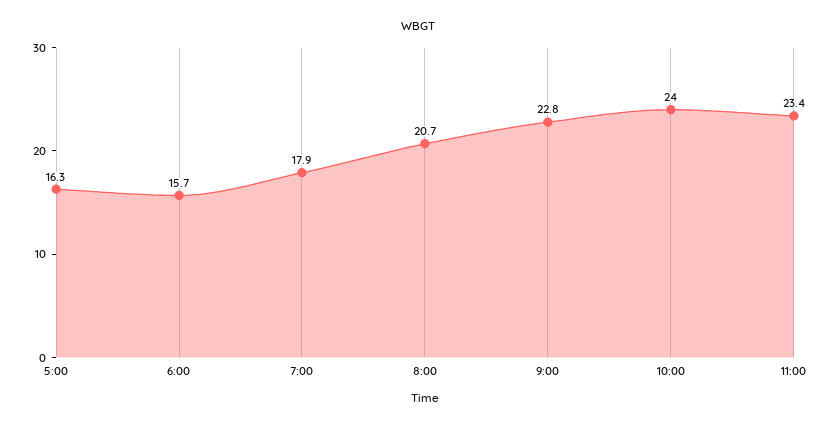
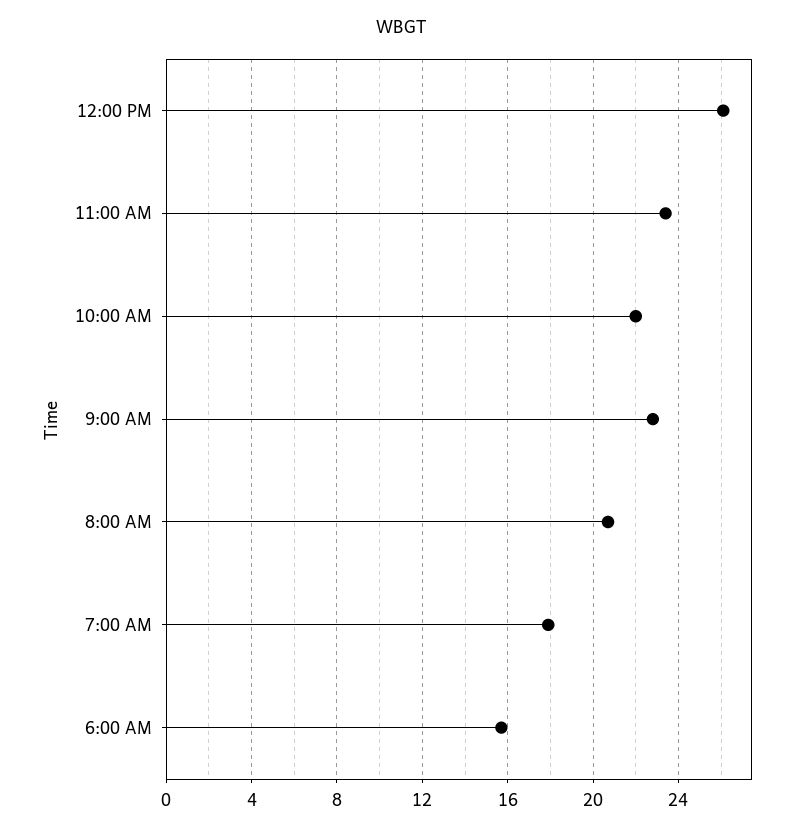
5:00: 16.3 -> none
10:00: 24 -> 22
12:00 PM: none -> 26

